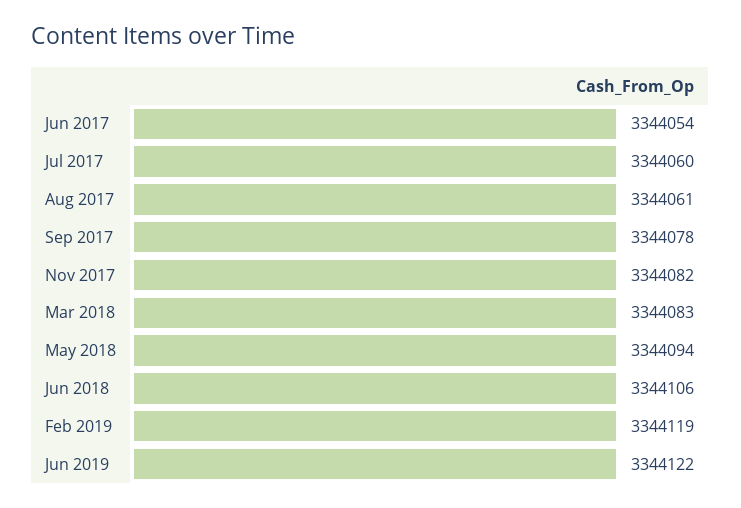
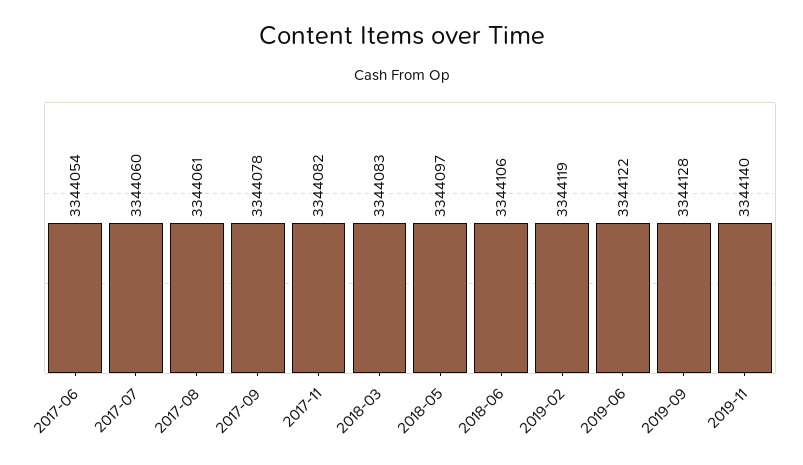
May 2018: 3344094 -> 3344097
2019-09: none -> 3344128
2019-11: none -> 3344140

